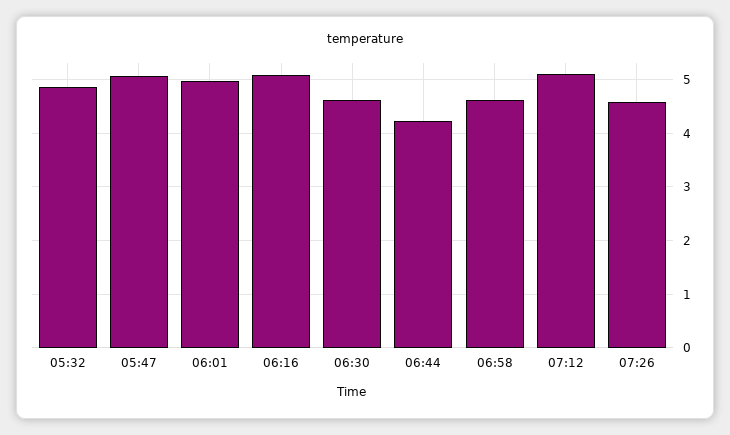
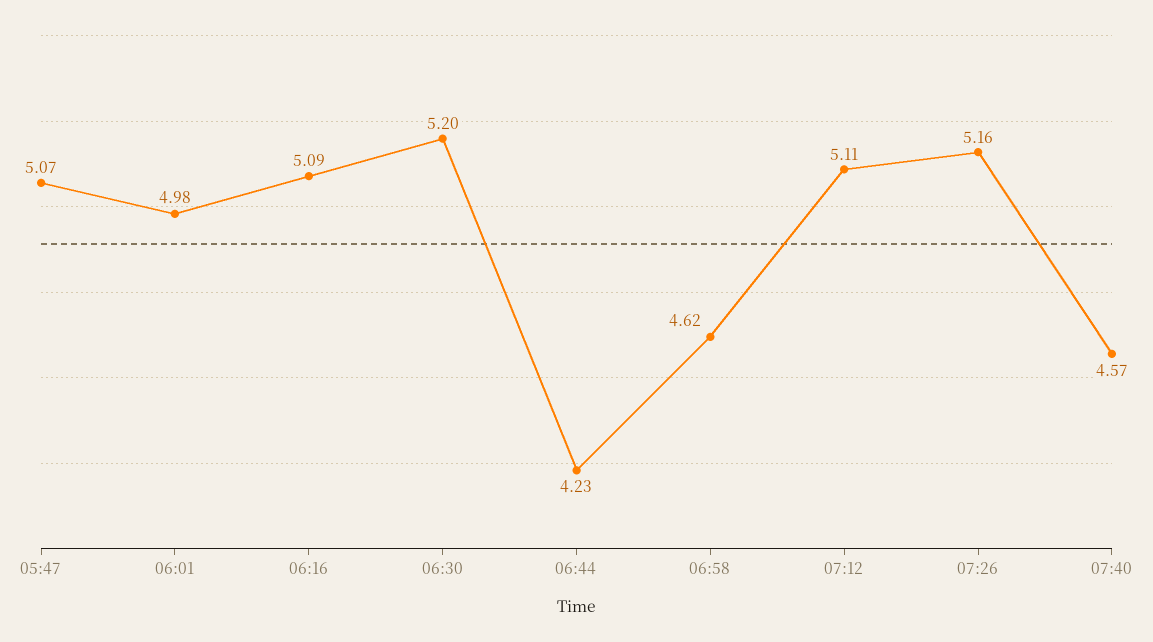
05:32: 4.8 -> none
06:30: 4.6 -> 5.2
07:26: 4.6 -> 5.16
07:40: none -> 4.57

